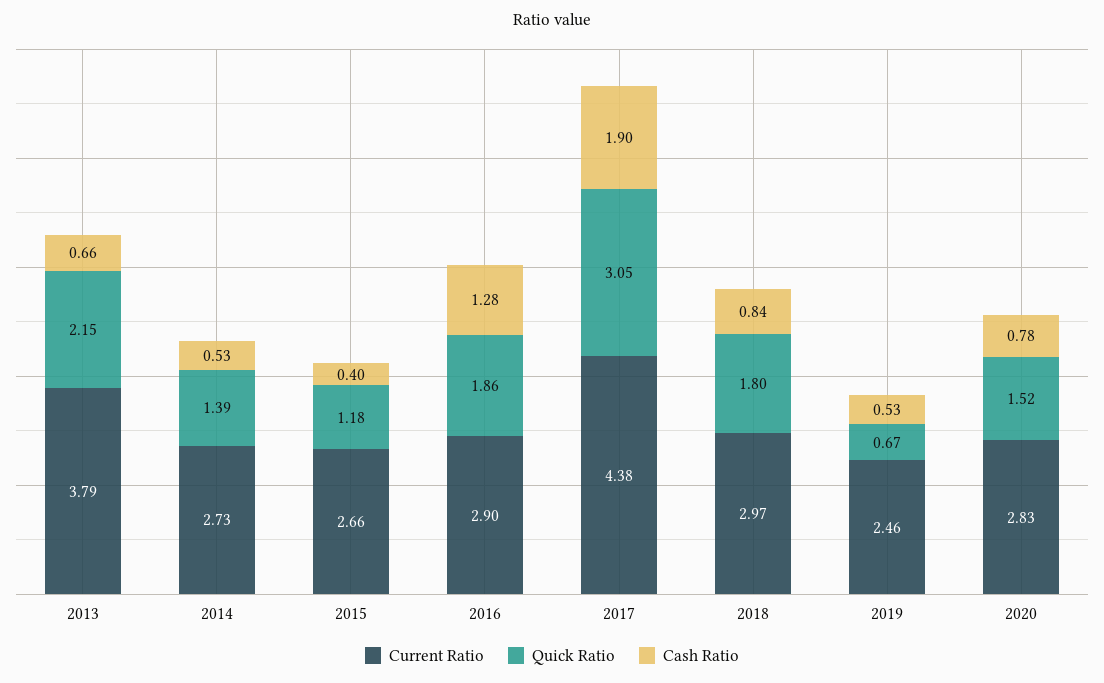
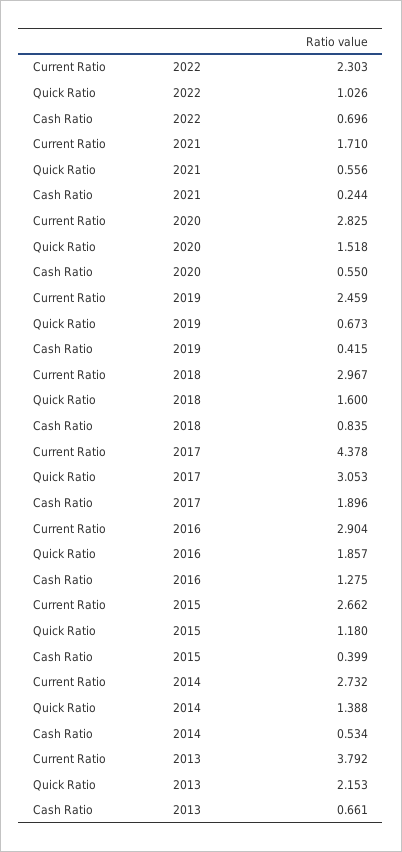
Quick Ratio, 2018: 1.8 -> 1.6
Cash Ratio, 2019: 0.53 -> 0.415
Cash Ratio, 2020: 0.78 -> 0.55
Current Ratio, 2022: none -> 2.303
Quick Ratio, 2022: none -> 1.026
Cash Ratio, 2022: none -> 0.696
Current Ratio, 2021: none -> 1.71
Quick Ratio, 2021: none -> 0.556
Cash Ratio, 2021: none -> 0.244

